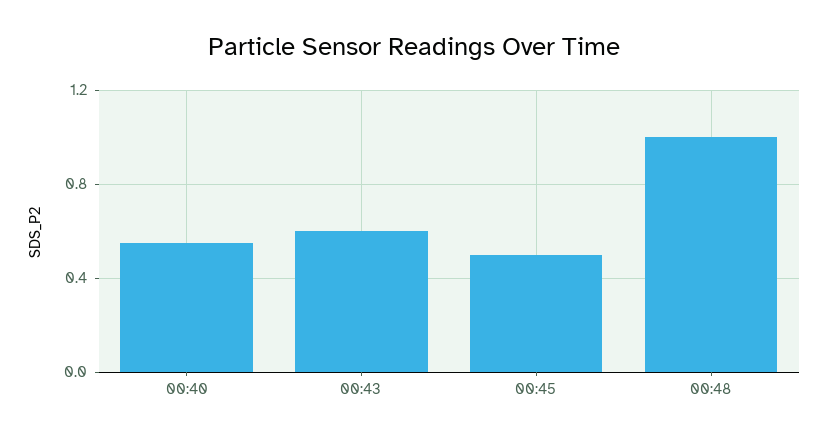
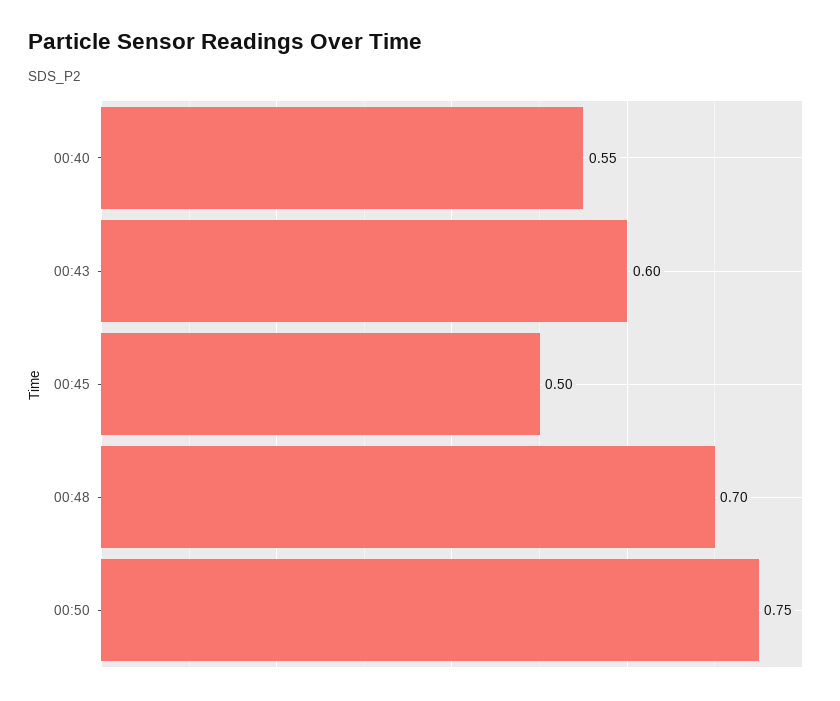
00:48: 1 -> 0.7
00:50: none -> 0.75

